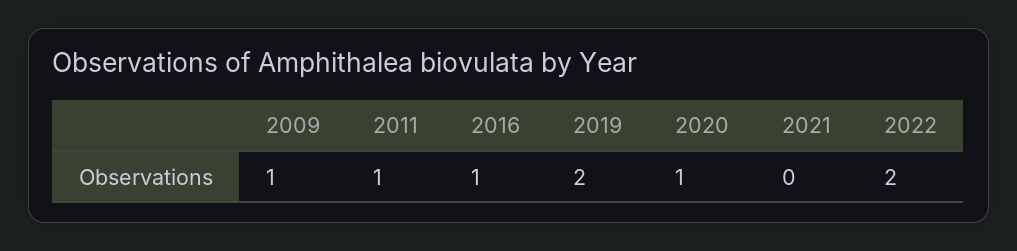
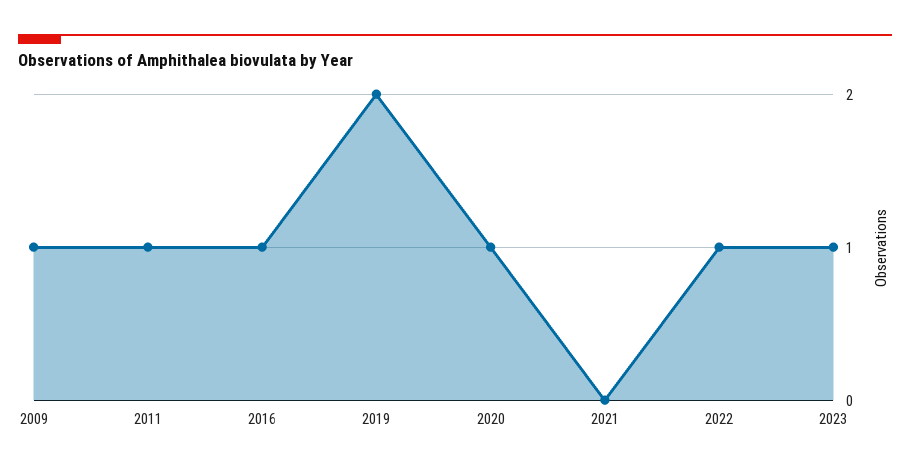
2022: 2 -> 1
2023: none -> 1

